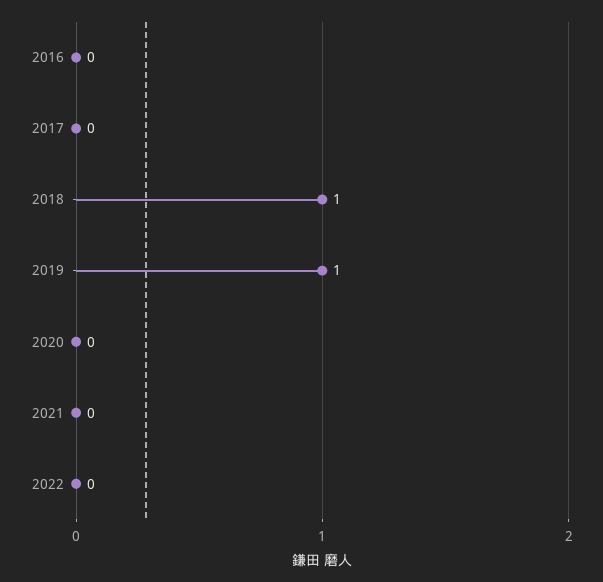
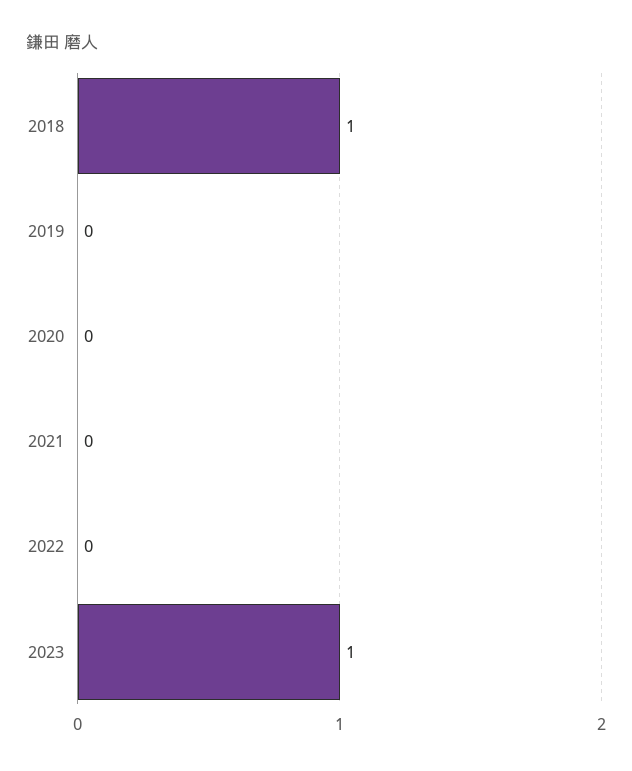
2016: 0 -> none
2017: 0 -> none
2019: 1 -> 0
2023: none -> 1

